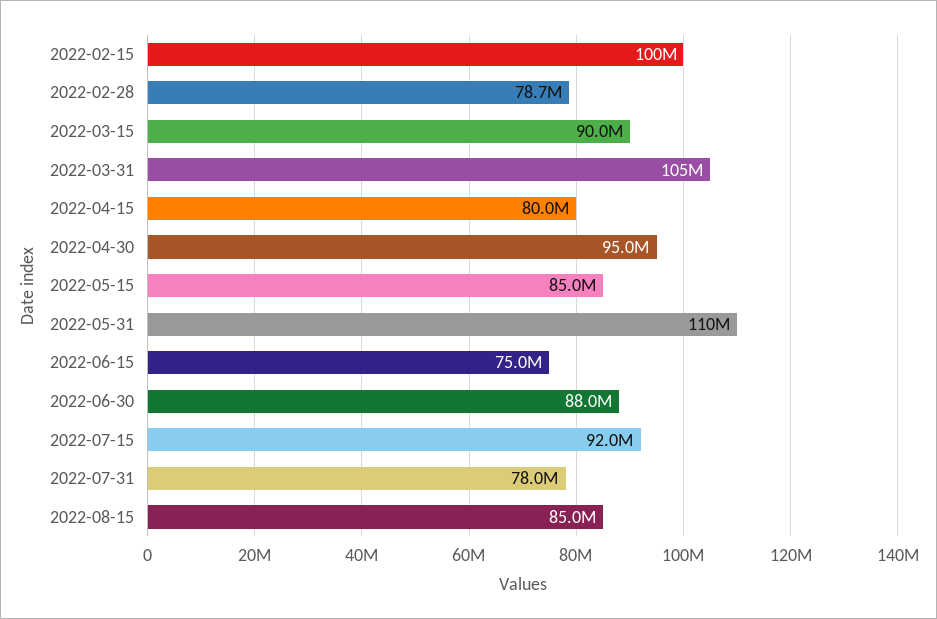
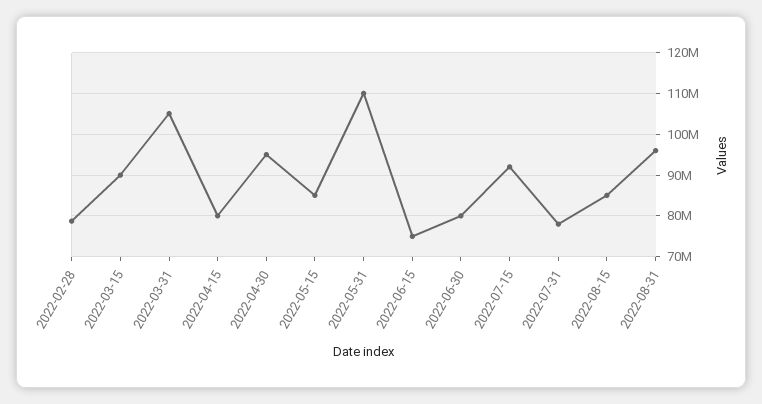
2022-02-15: 100000000 -> none
2022-06-30: 88000000 -> 80000000
2022-08-31: none -> 96000000

